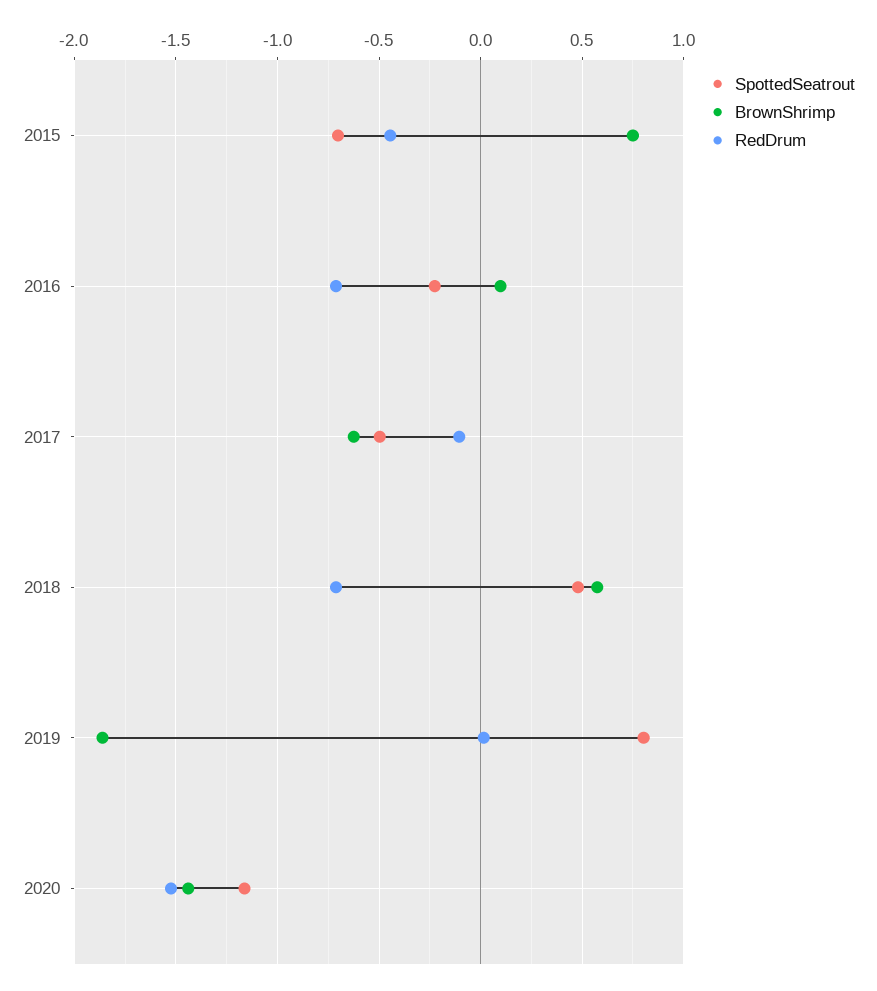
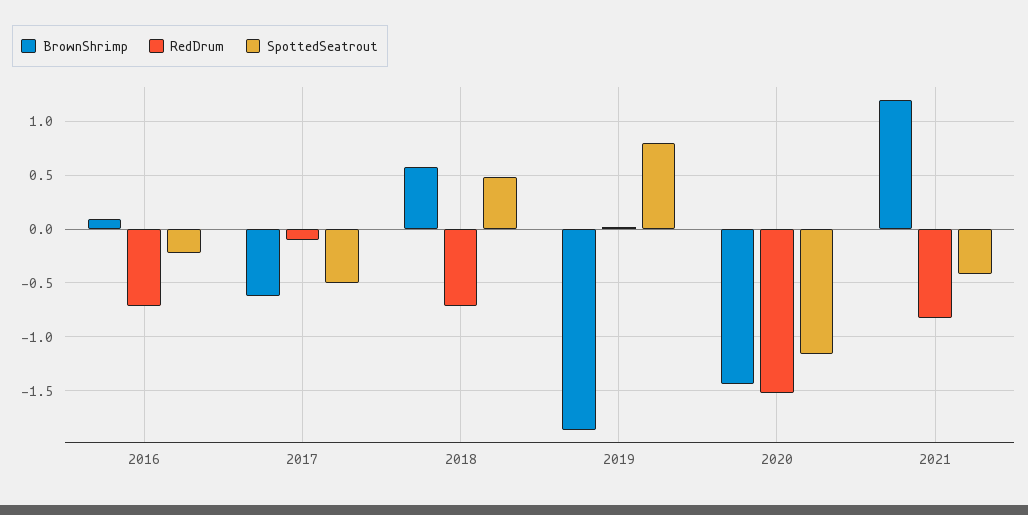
SpottedSeatrout, 2015: -0.7 -> none
BrownShrimp, 2015: 0.75 -> none
RedDrum, 2015: -0.45 -> none
BrownShrimp, 2021: none -> 1.2
RedDrum, 2021: none -> -0.8
SpottedSeatrout, 2021: none -> -0.4

